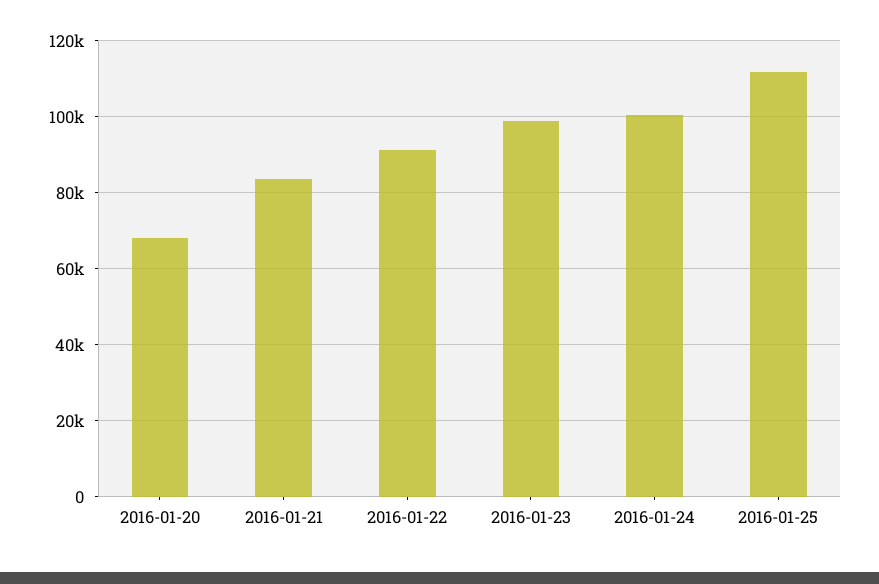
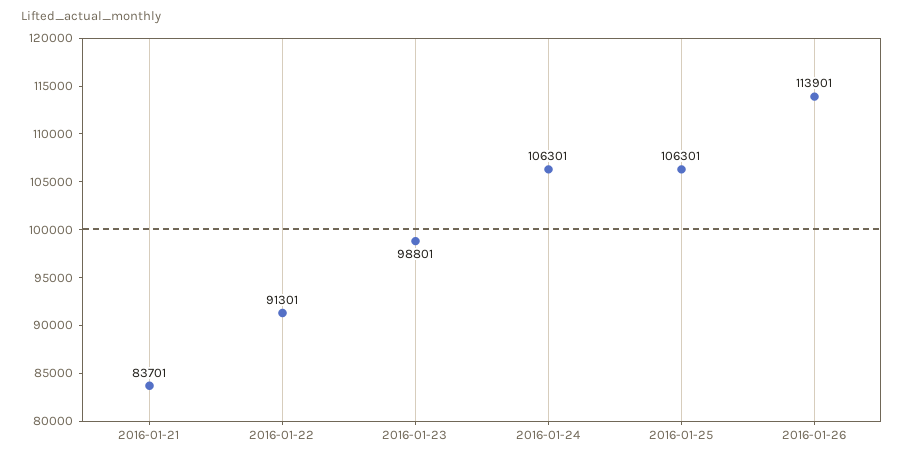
2016-01-20: 68000 -> none
2016-01-24: 100000 -> 106301
2016-01-25: 112000 -> 106301
2016-01-26: none -> 113901

